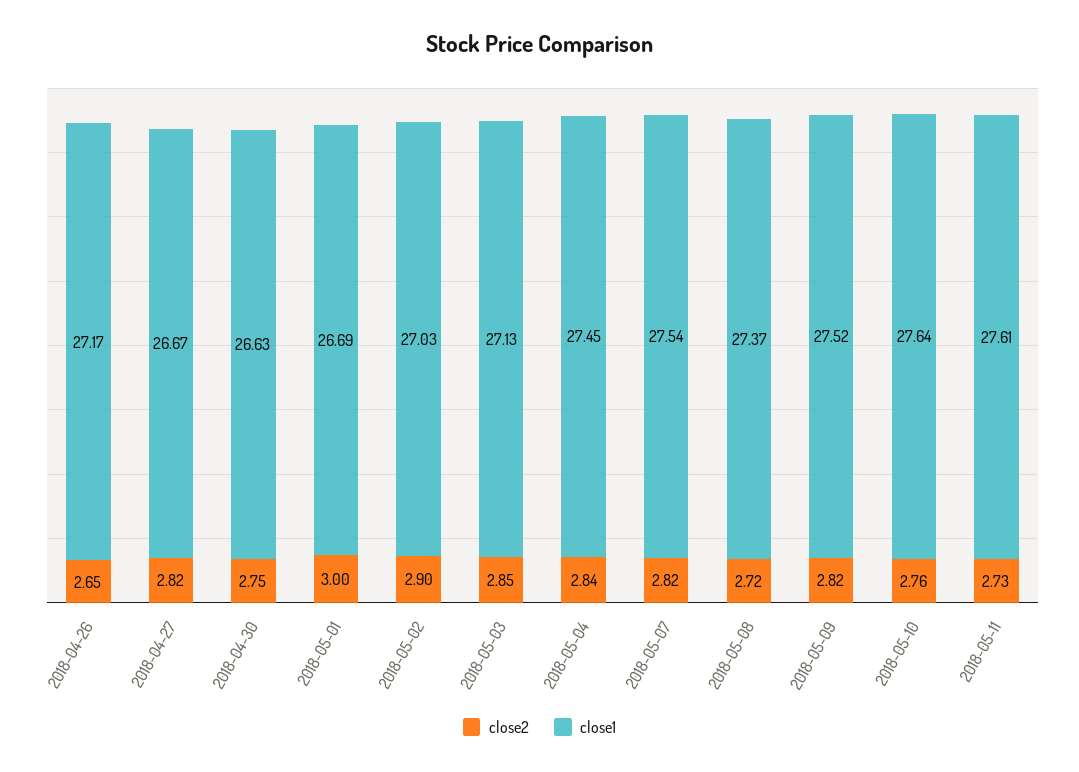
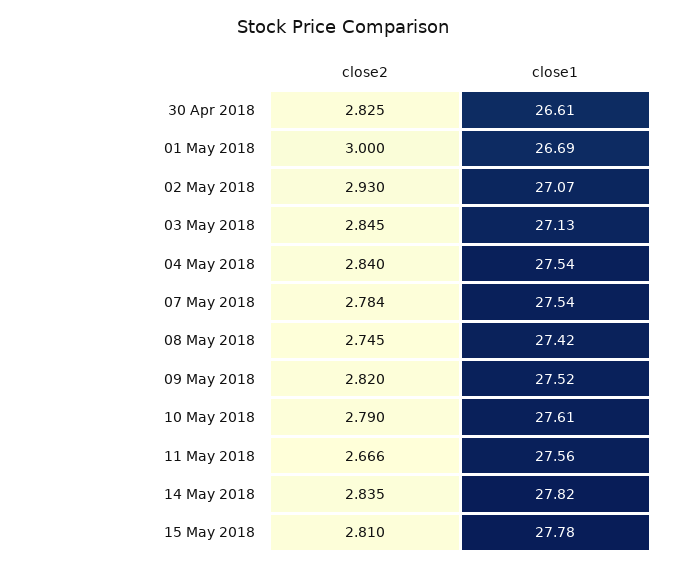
close2, 2018-04-26: 2.65 -> none
close1, 2018-04-26: 27.17 -> none
close2, 2018-04-27: 2.82 -> none
close1, 2018-04-27: 26.67 -> none
close2, 2018-04-30: 2.75 -> 2.825
close1, 2018-04-30: 26.63 -> 26.61
close2, 2018-05-02: 2.9 -> 2.93
close1, 2018-05-02: 27.03 -> 27.07
close1, 2018-05-04: 27.45 -> 27.54
close2, 2018-05-07: 2.82 -> 2.784
close2, 2018-05-08: 2.72 -> 2.745
close1, 2018-05-08: 27.37 -> 27.42
close2, 2018-05-10: 2.76 -> 2.79
close1, 2018-05-10: 27.64 -> 27.61
close2, 2018-05-11: 2.73 -> 2.666
close1, 2018-05-11: 27.61 -> 27.56
close2, 14 May 2018: none -> 2.835
close1, 14 May 2018: none -> 27.82
close2, 15 May 2018: none -> 2.81
close1, 15 May 2018: none -> 27.78

